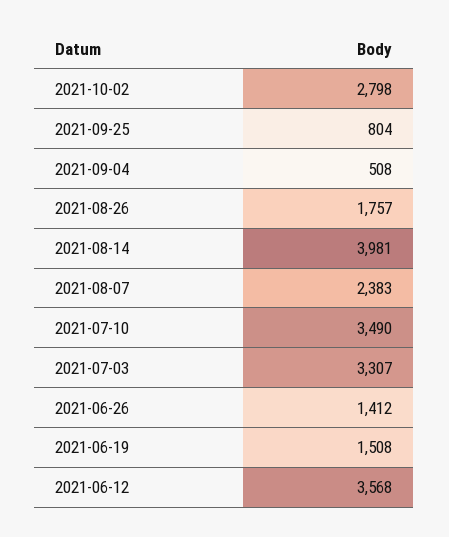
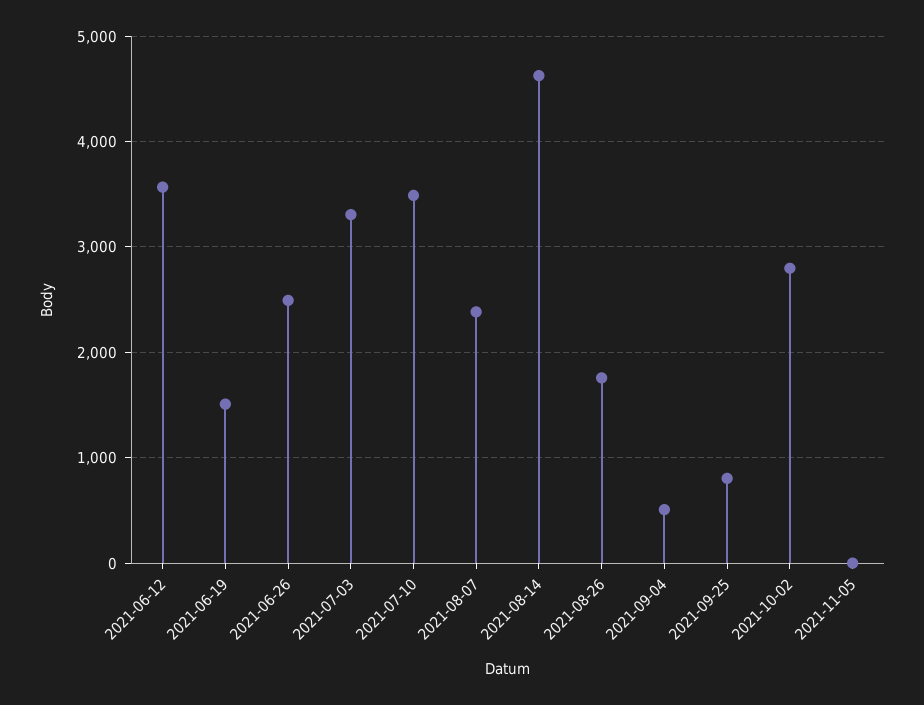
2021-08-14: 3981 -> 4600
2021-06-26: 1412 -> 2500
2021-11-05: none -> 0

